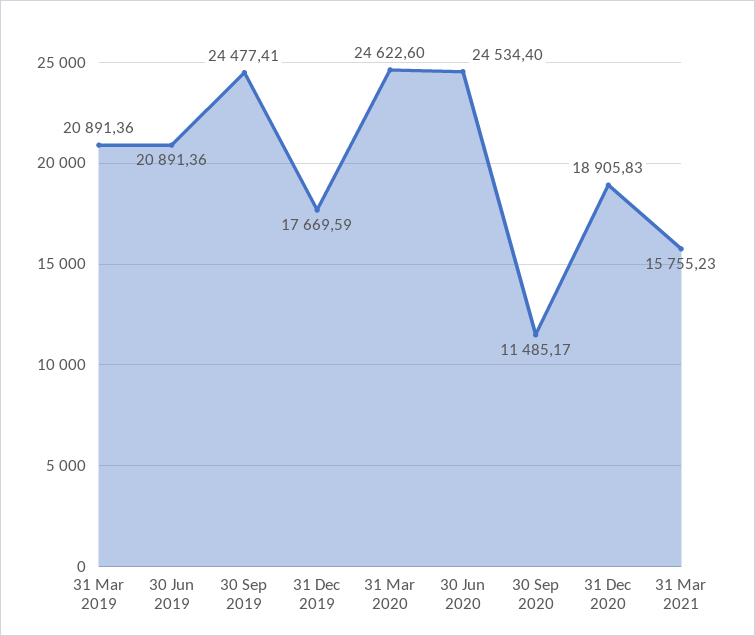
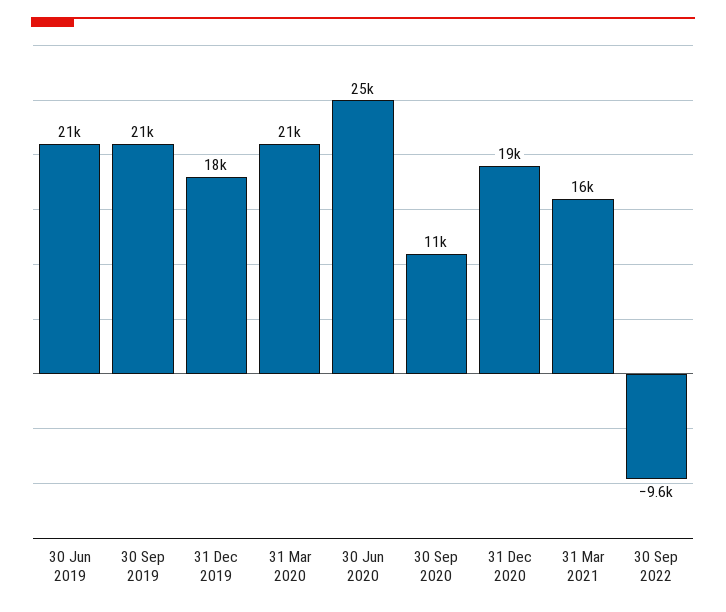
31 Mar 2019: 20891.36 -> none
30 Sep 2019: 24477.41 -> 21000
31 Mar 2020: 24622.6 -> 21000
30 Sep 2022: none -> -9600

